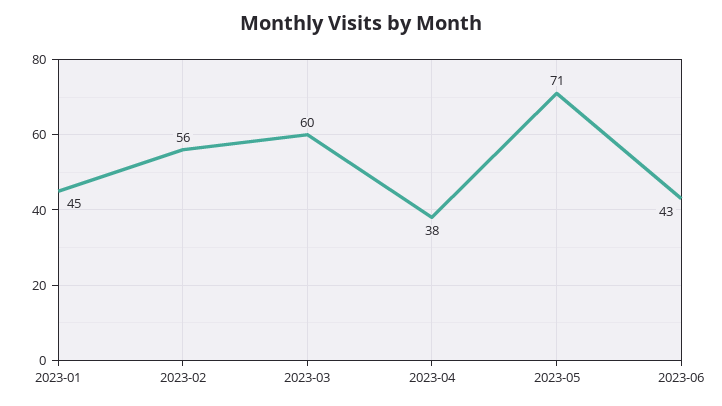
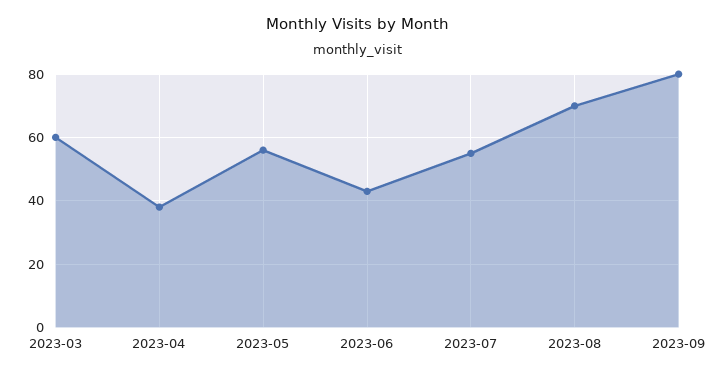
2023-01: 45 -> none
2023-02: 56 -> none
2023-05: 71 -> 55
2023-07: none -> 55
2023-08: none -> 70
2023-09: none -> 80

